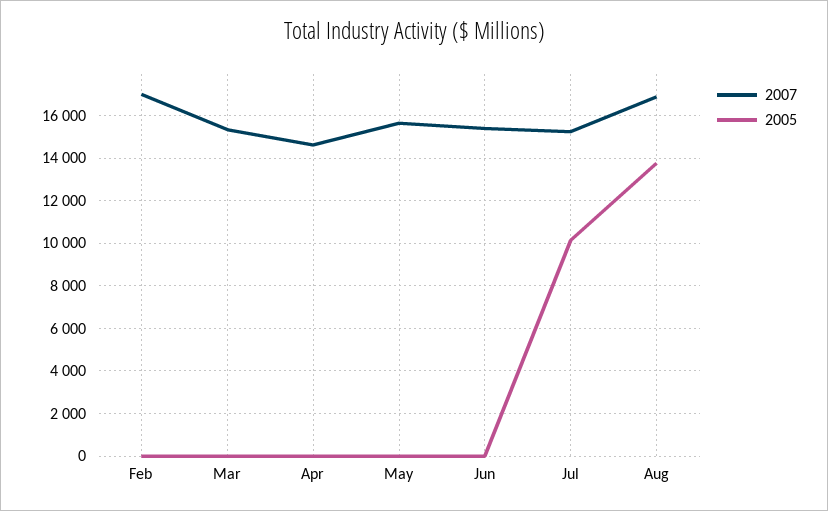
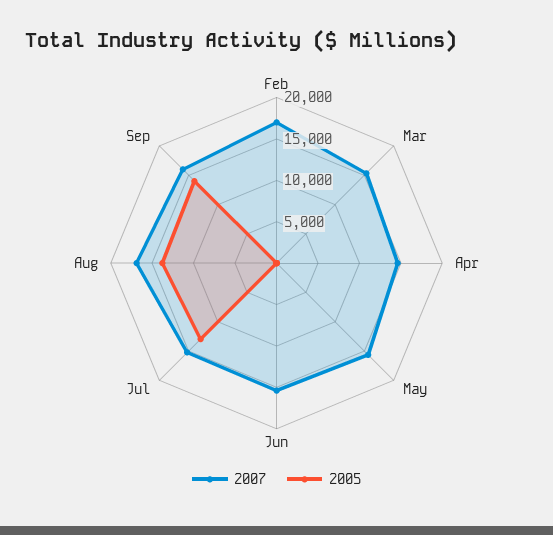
2005, Jul: 10000 -> 13000
2007, Sep: none -> 16000
2005, Sep: none -> 14000

